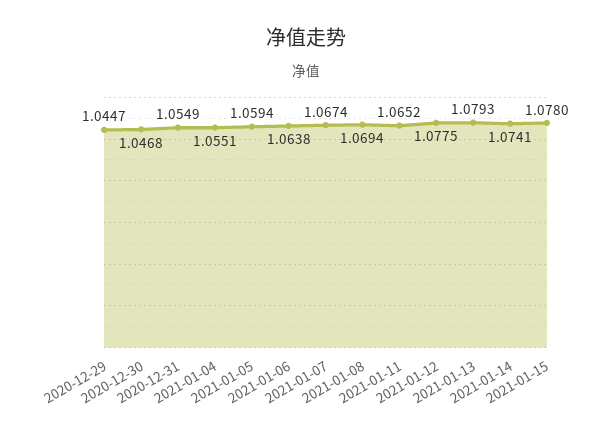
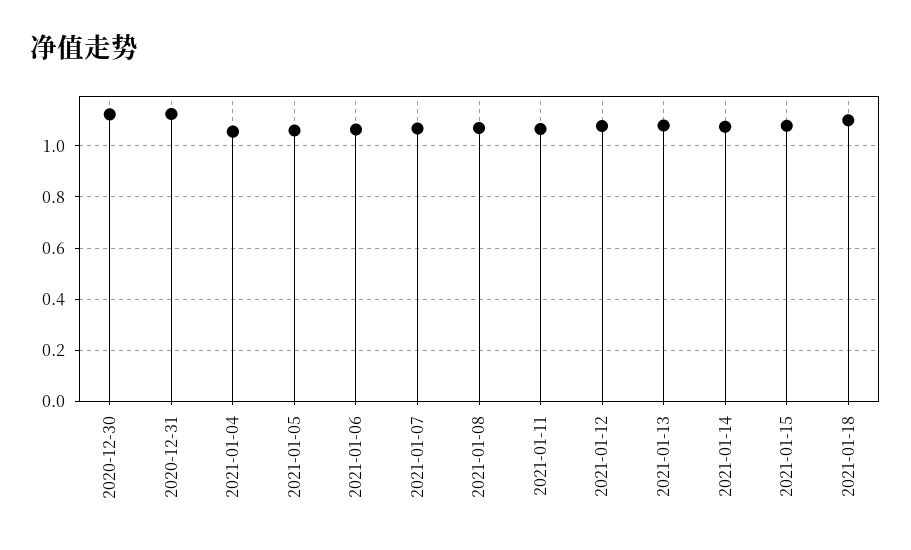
2020-12-29: 1.0447 -> none
2020-12-30: 1.0468 -> 1.125
2020-12-31: 1.0549 -> 1.125
2021-01-18: none -> 1.1

